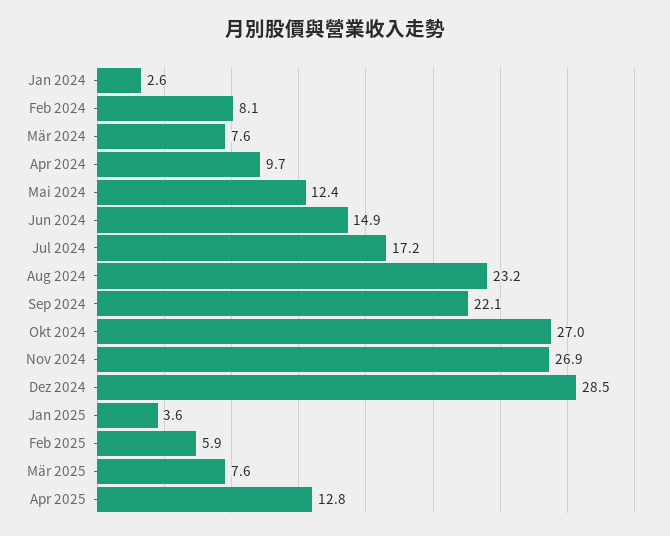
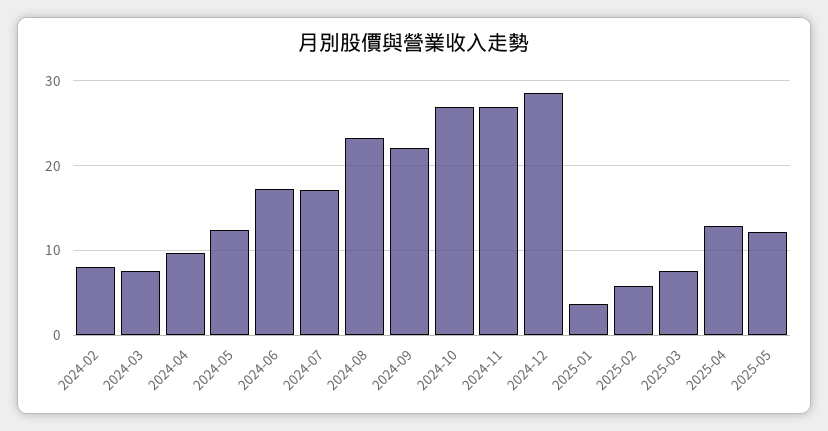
Jan 2024: 2.6 -> none
Jun 2024: 14.9 -> 17
2025-05: none -> 12

